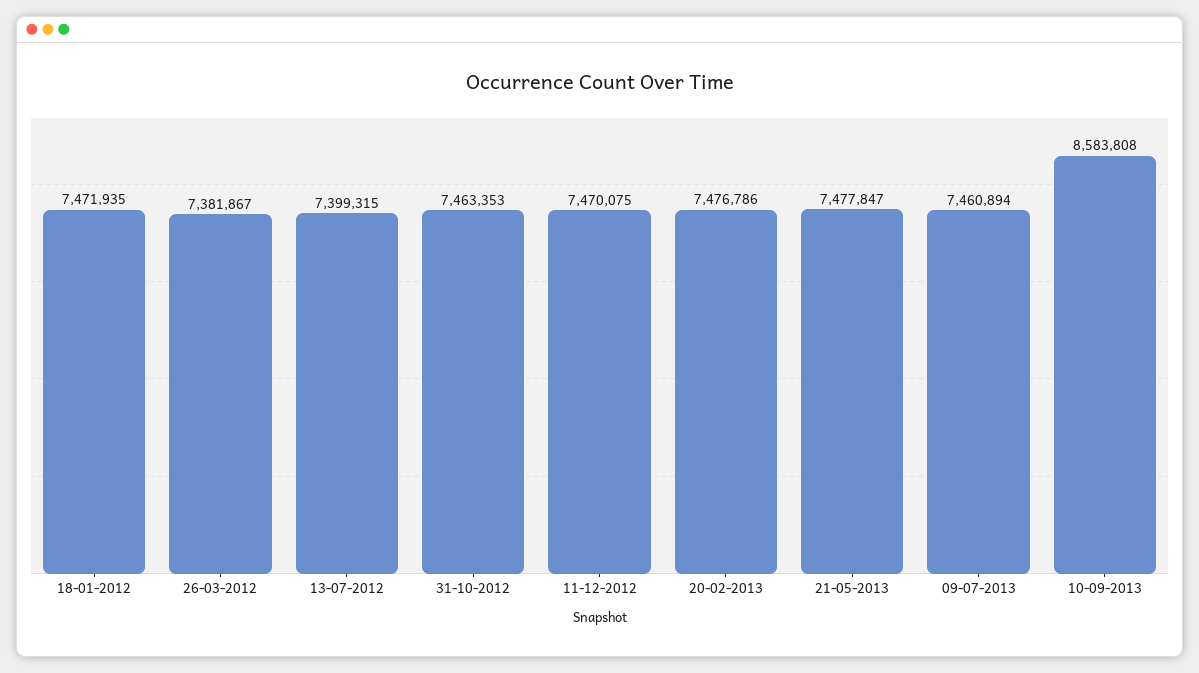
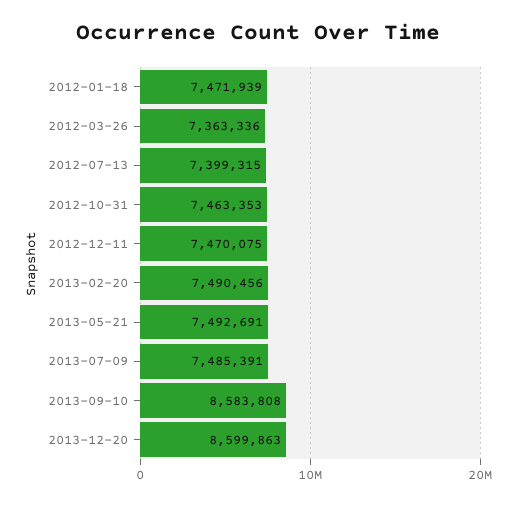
18-01-2012: 7471935 -> 7471939
26-03-2012: 7381867 -> 7363336
20-02-2013: 7476786 -> 7490456
21-05-2013: 7477847 -> 7492691
09-07-2013: 7460894 -> 7485391
2013-12-20: none -> 8599863

